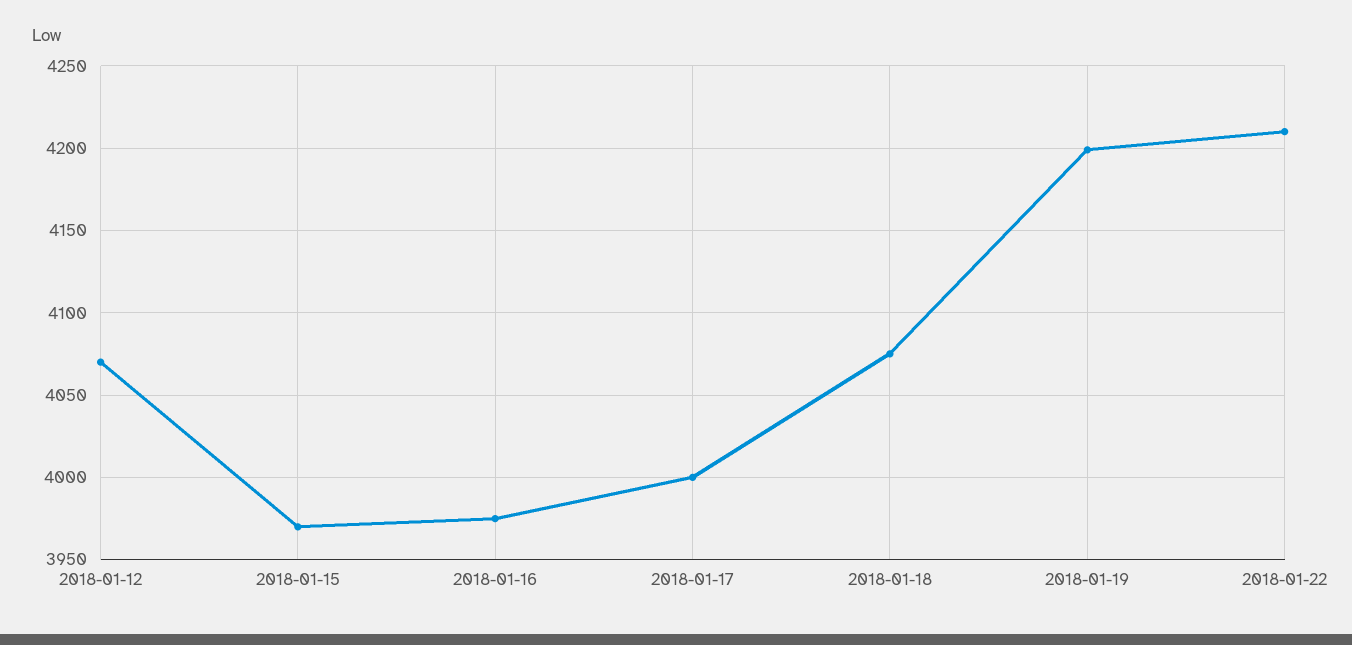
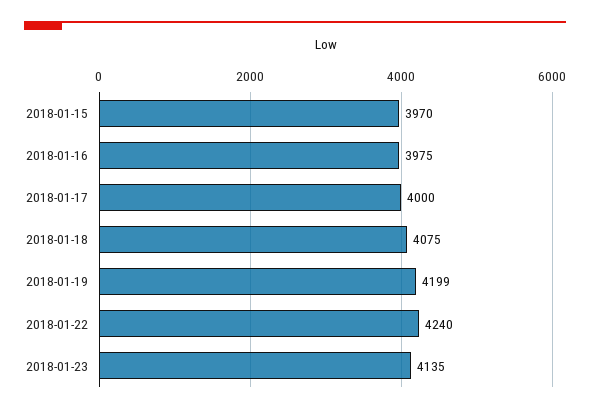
2018-01-12: 4070 -> none
2018-01-22: 4210 -> 4240
2018-01-23: none -> 4135

